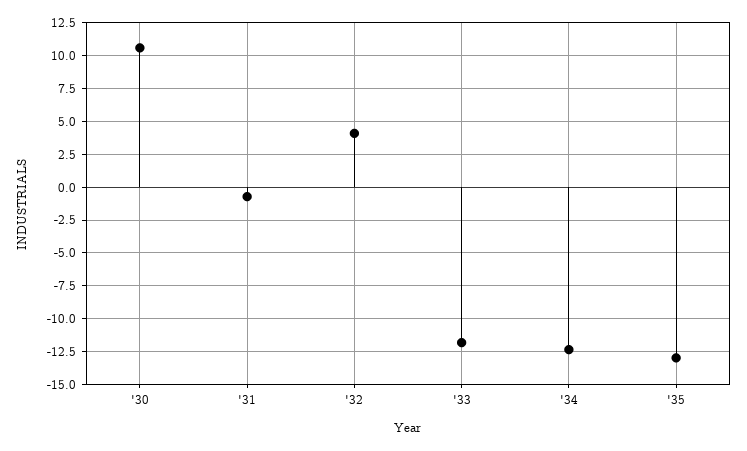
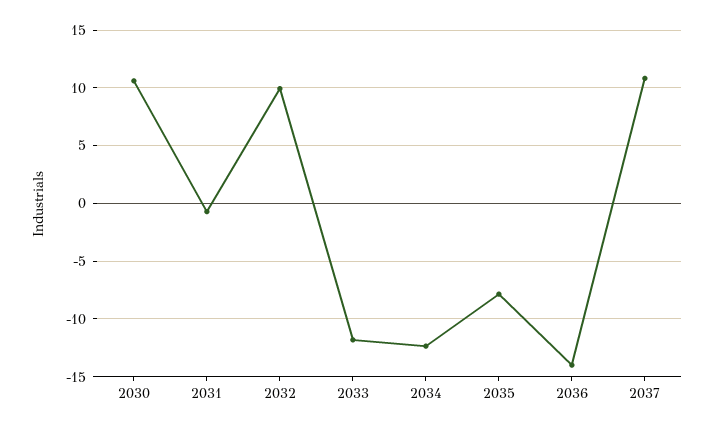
'32: 4 -> 10
'35: -13 -> -8
2036: none -> -14
2037: none -> 11

